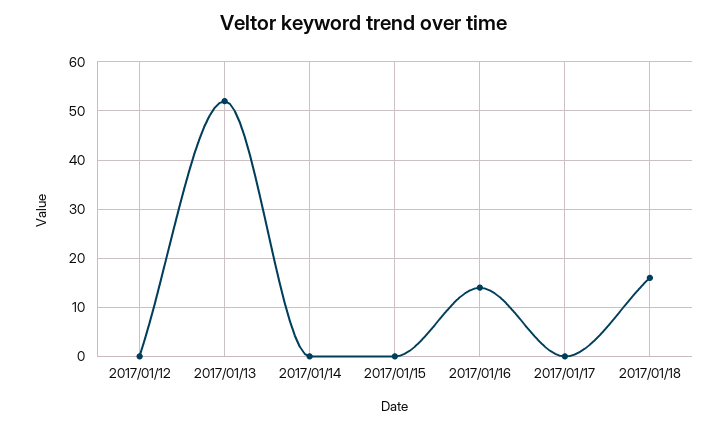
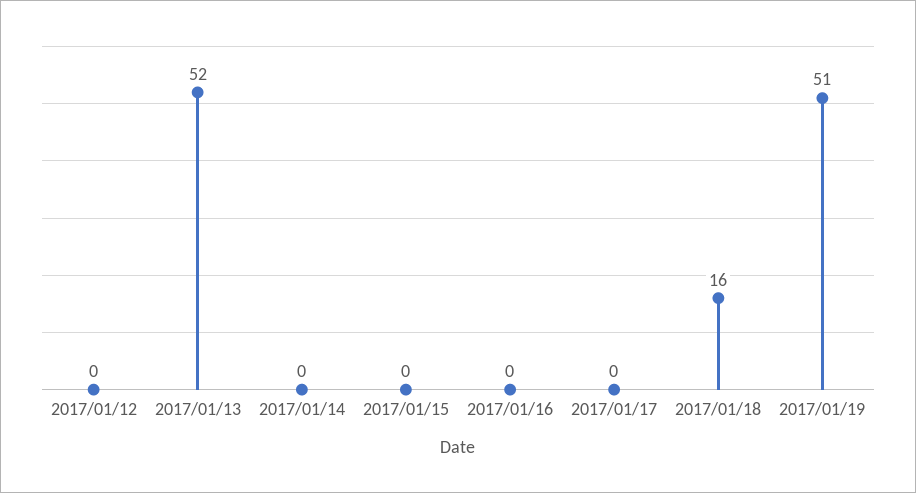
2017/01/16: 15 -> 0
2017/01/19: none -> 51

